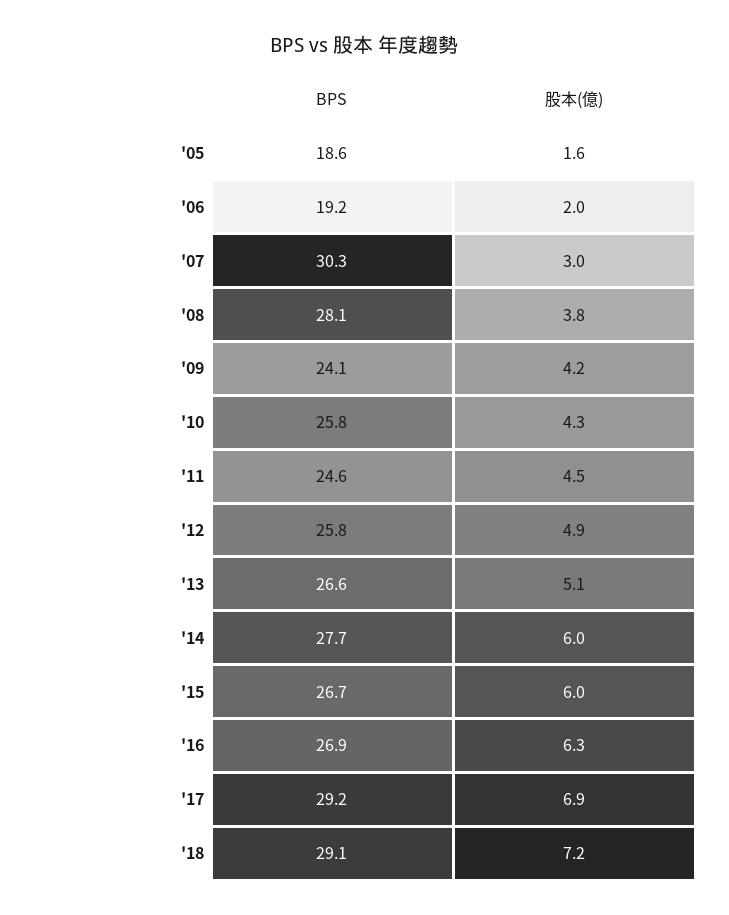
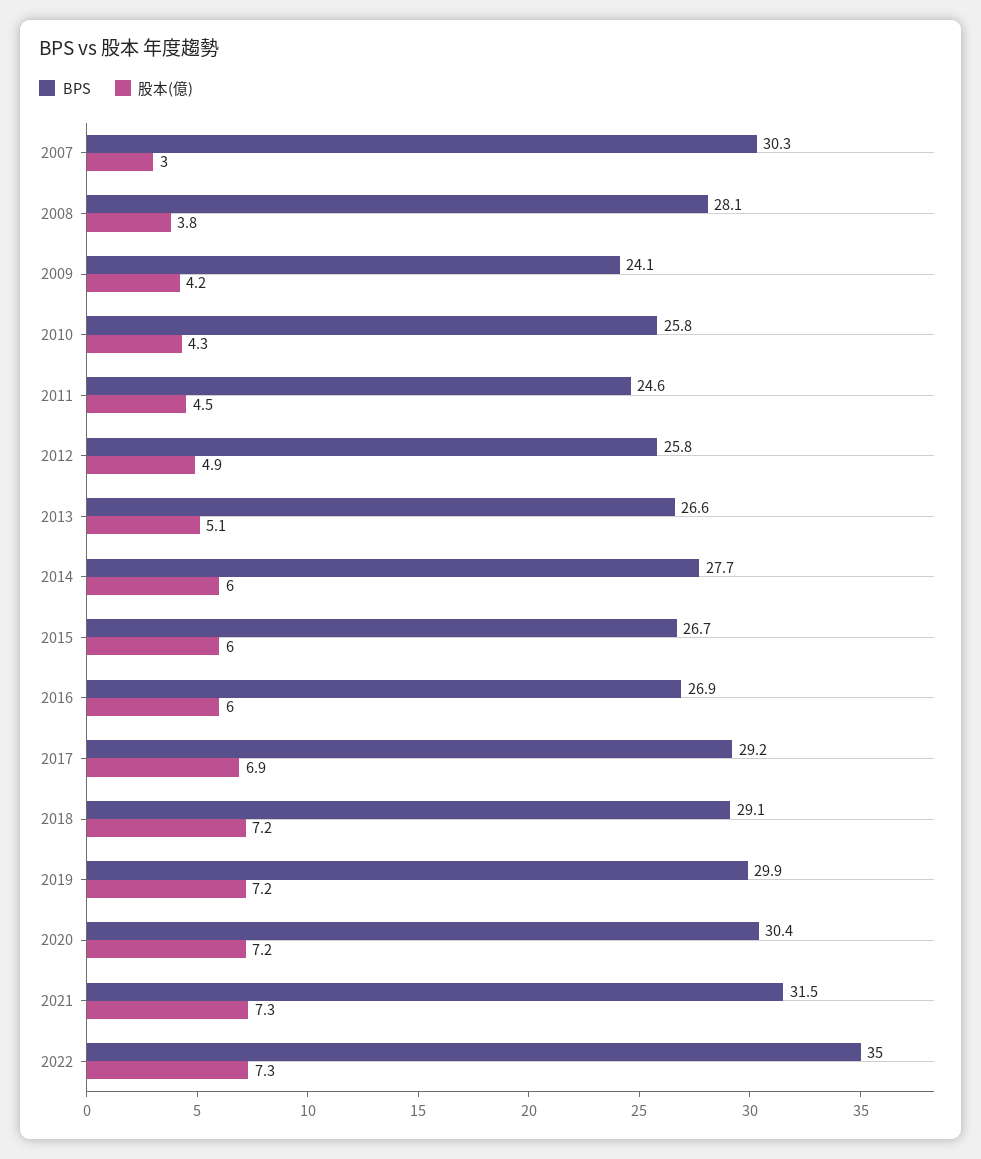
BPS, '05: 18.6 -> none
股本(億), '05: 1.6 -> none
BPS, '06: 19.2 -> none
股本(億), '06: 2 -> none
股本(億), '16: 6.3 -> 6
BPS, 2019: none -> 29.9
股本(億), 2019: none -> 7.2
BPS, 2020: none -> 30.4
股本(億), 2020: none -> 7.2
BPS, 2021: none -> 31.5
股本(億), 2021: none -> 7.3
BPS, 2022: none -> 35
股本(億), 2022: none -> 7.3

